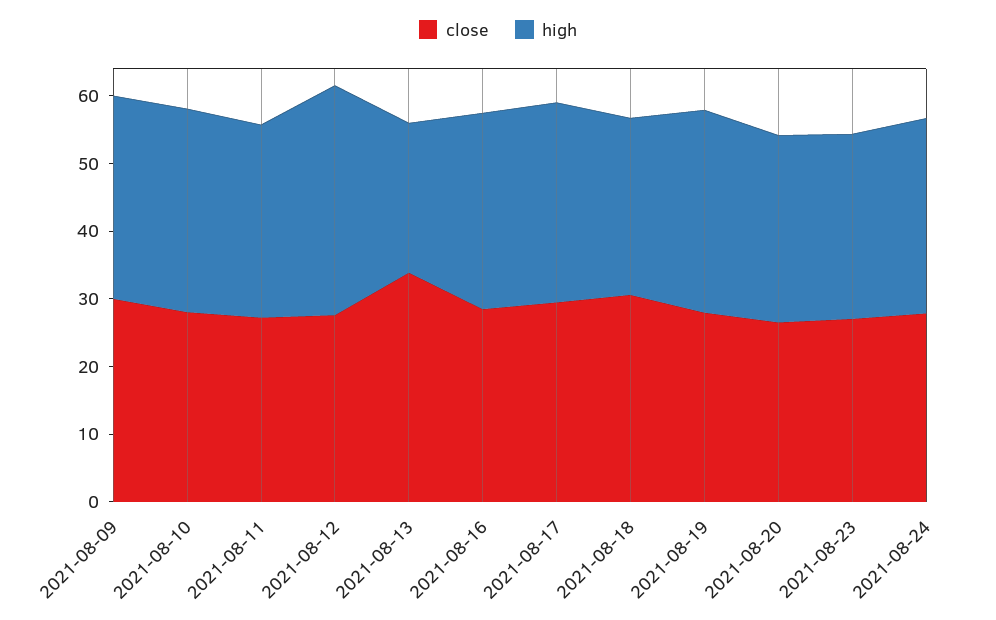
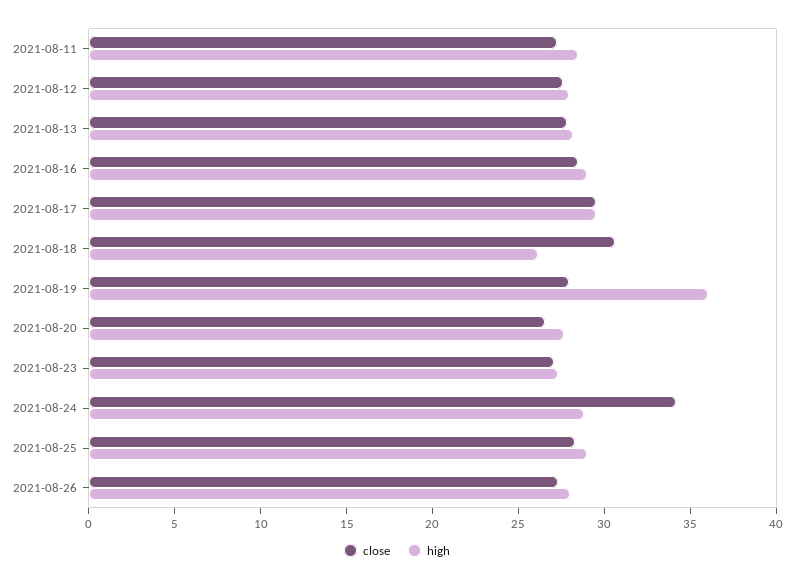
close, 2021-08-09: 30 -> none
high, 2021-08-09: 30 -> none
close, 2021-08-10: 28 -> none
high, 2021-08-10: 30 -> none
high, 2021-08-12: 34 -> 28
close, 2021-08-13: 34 -> 28
high, 2021-08-13: 22 -> 28
high, 2021-08-19: 30 -> 36
close, 2021-08-24: 28 -> 34
close, 2021-08-25: none -> 28
high, 2021-08-25: none -> 29
close, 2021-08-26: none -> 27
high, 2021-08-26: none -> 28

